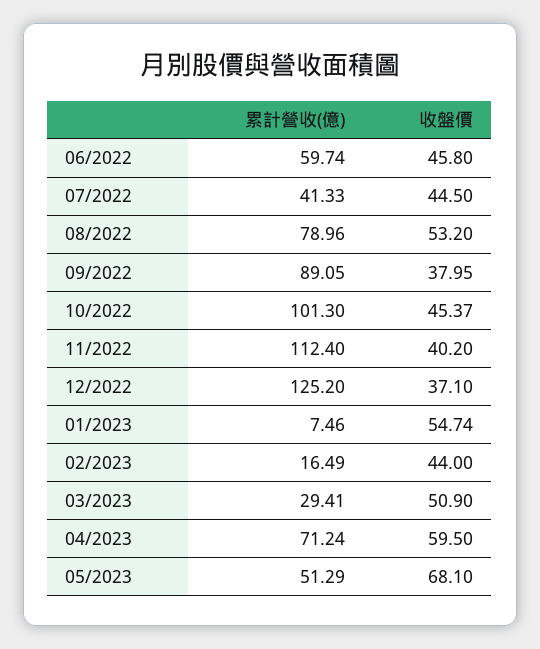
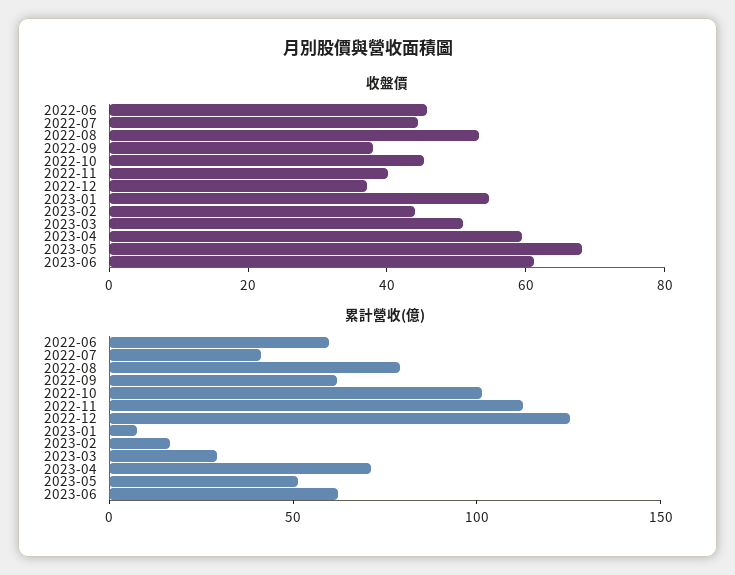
累計營收(億), 09/2022: 89.05 -> 60
收盤價, 2023-06: none -> 60
累計營收(億), 2023-06: none -> 60

